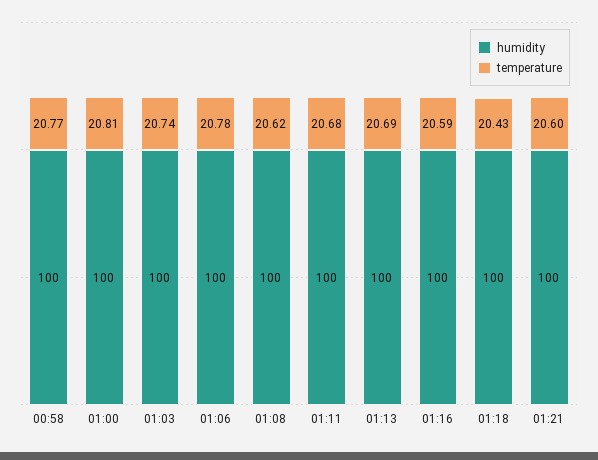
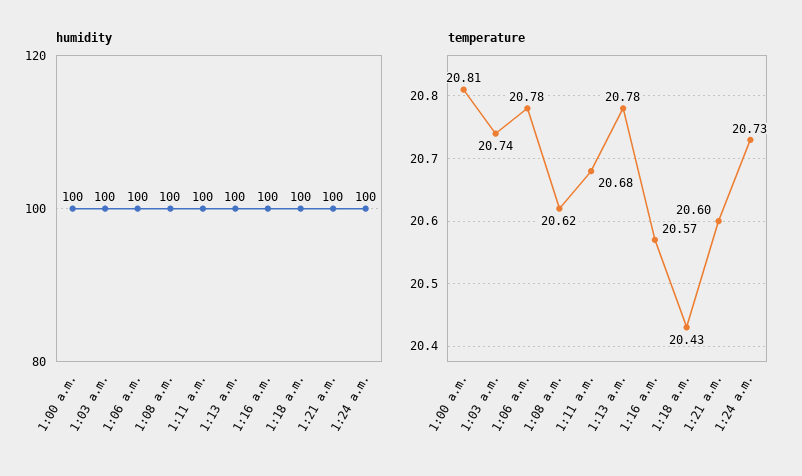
humidity, 00:58: 100 -> none
temperature, 00:58: 20.77 -> none
temperature, 01:13: 20.69 -> 20.78
temperature, 01:16: 20.59 -> 20.57
humidity, 1:24 a.m.: none -> 100
temperature, 1:24 a.m.: none -> 20.73

